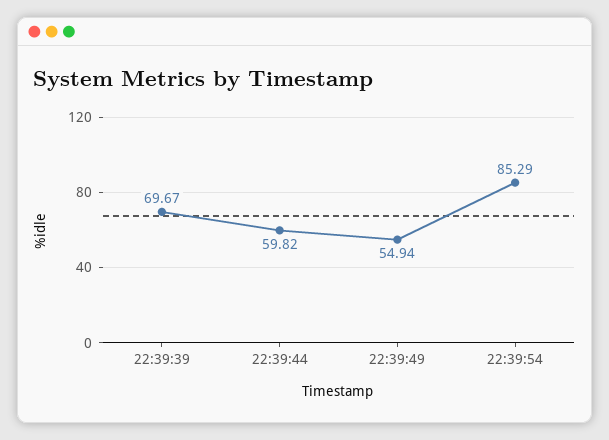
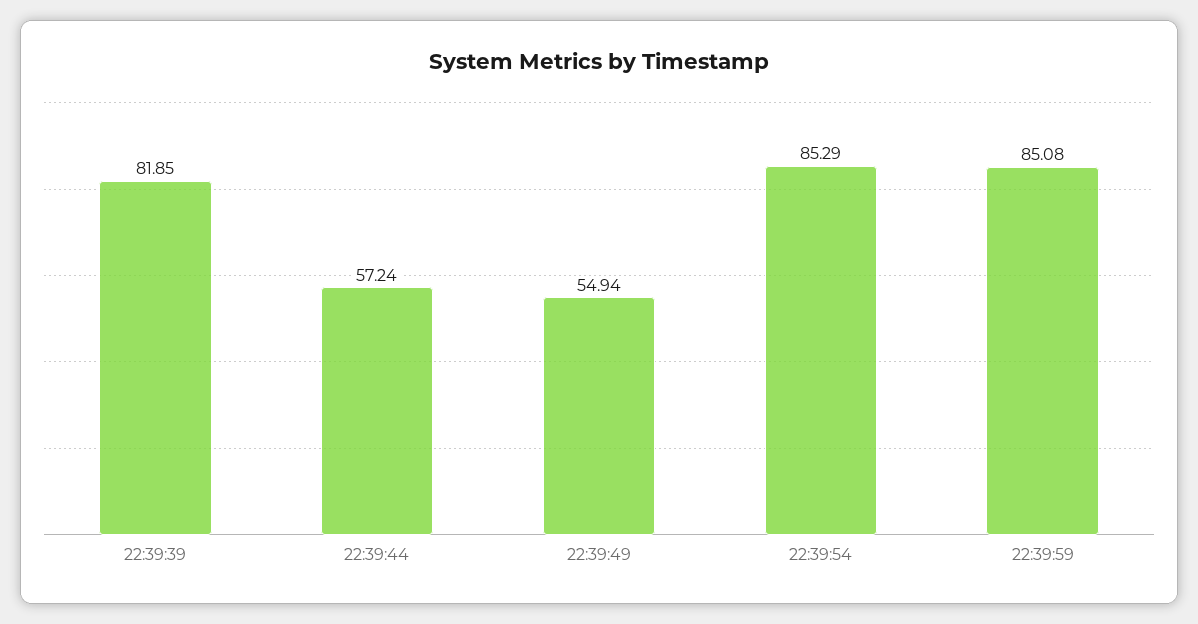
22:39:39: 69.67 -> 81.85
22:39:44: 59.82 -> 57.24
22:39:59: none -> 85.08

